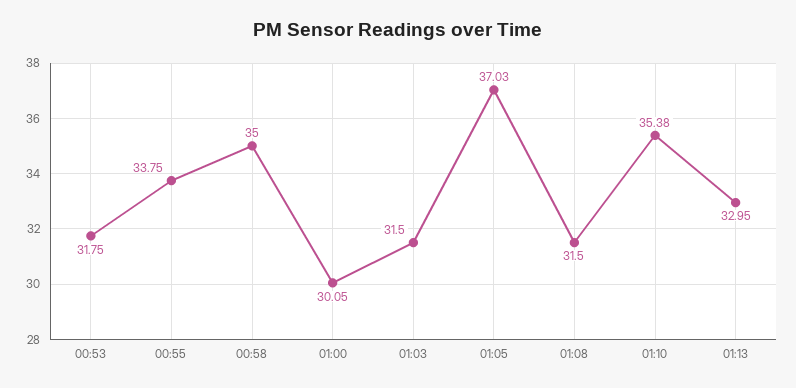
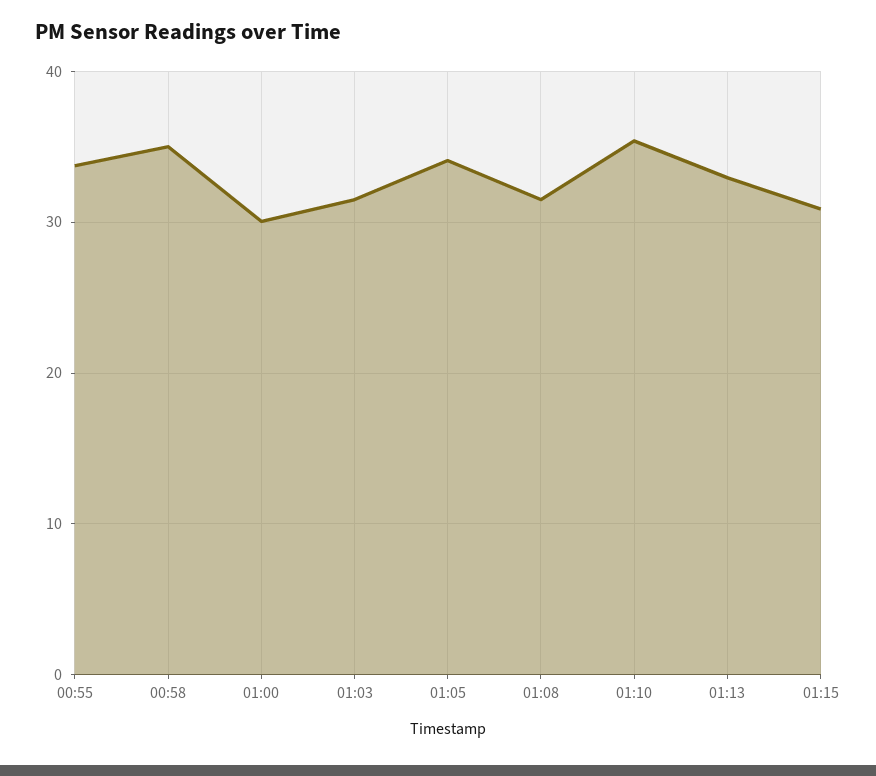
00:53: 31.75 -> none
01:05: 37.03 -> 34
01:15: none -> 31

